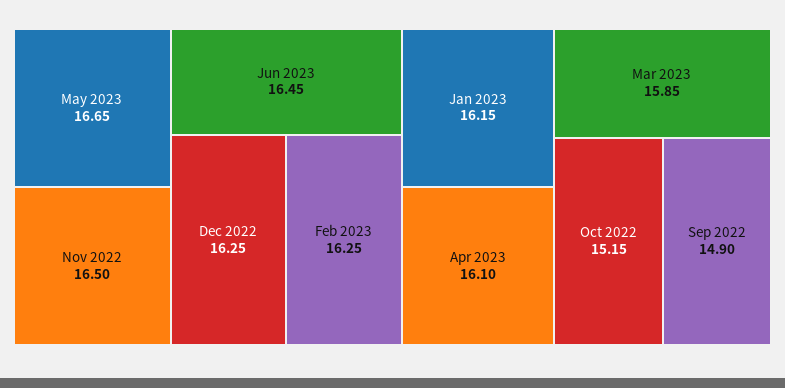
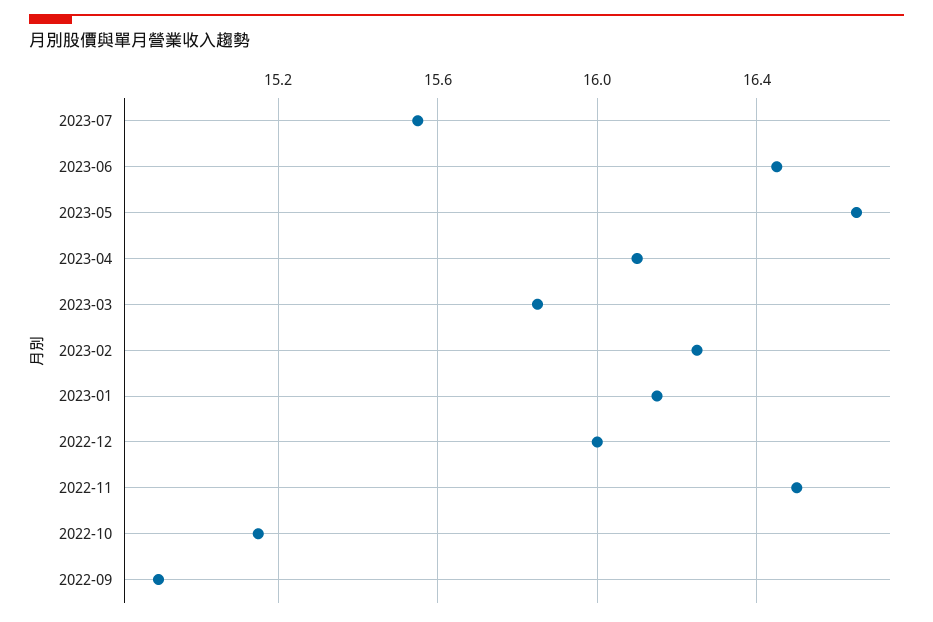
Dec 2022: 16.25 -> 16
2023-07: none -> 15.55

